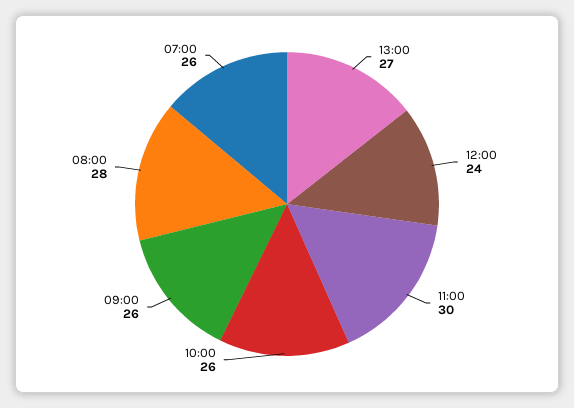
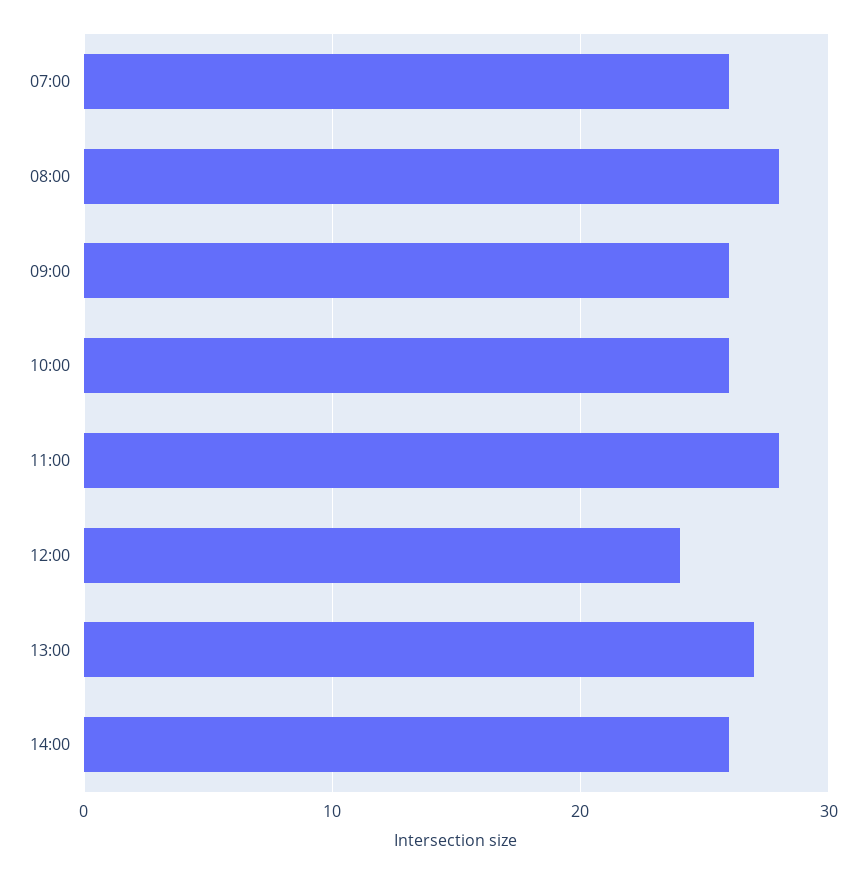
11:00: 30 -> 28
14:00: none -> 26

